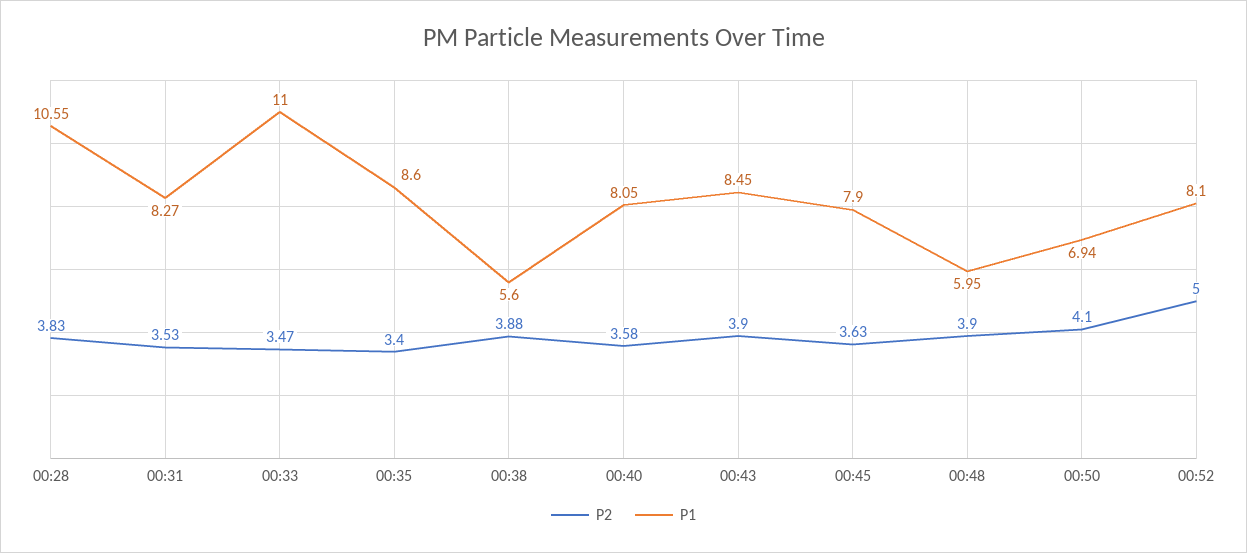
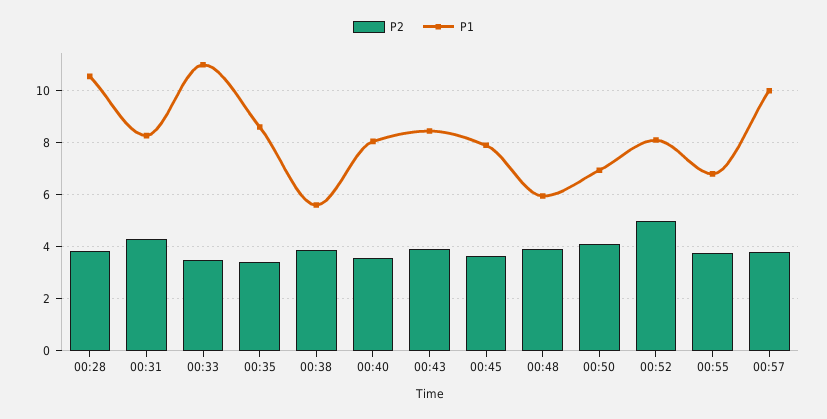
P2, 00:31: 3.53 -> 4.25
P2, 00:55: none -> 3.75
P1, 00:55: none -> 6.75
P2, 00:57: none -> 3.75
P1, 00:57: none -> 10

